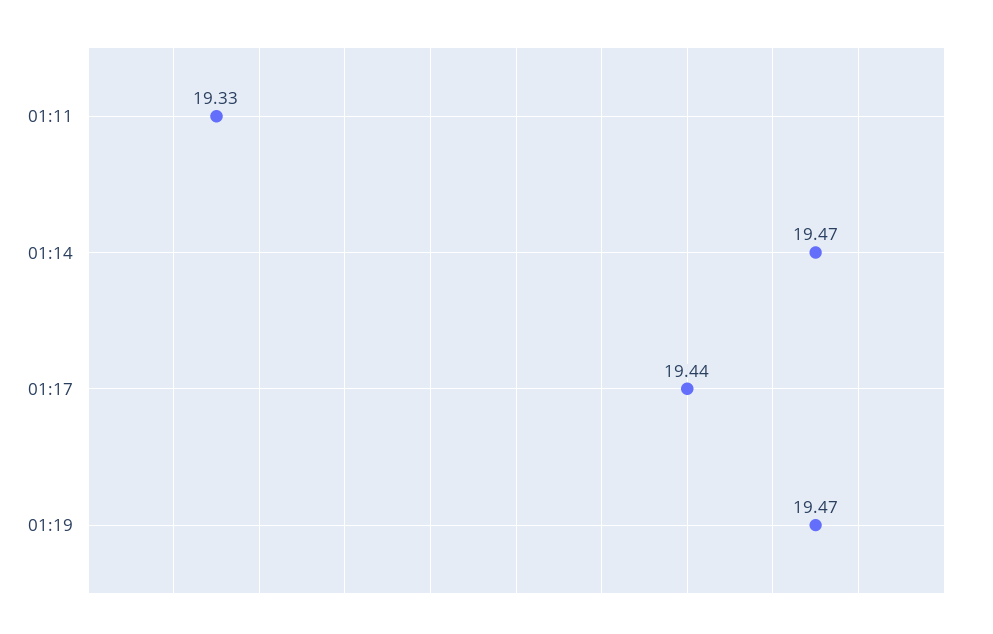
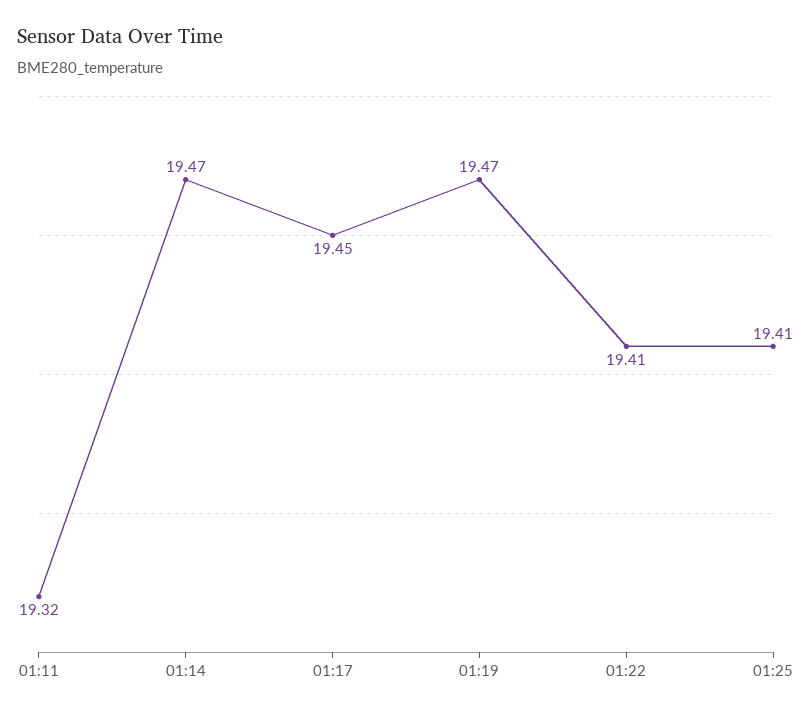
01:11: 19.33 -> 19.32
01:17: 19.44 -> 19.45
01:22: none -> 19.41
01:25: none -> 19.41

